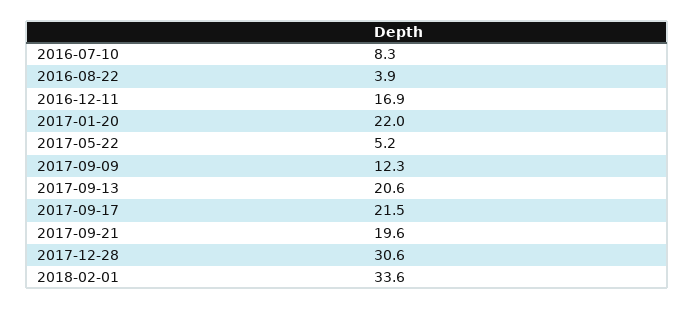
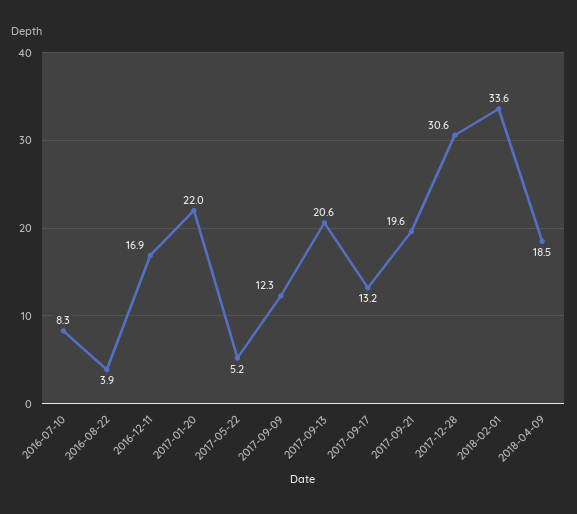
2017-09-17: 21.5 -> 13.2
2018-04-09: none -> 18.5

